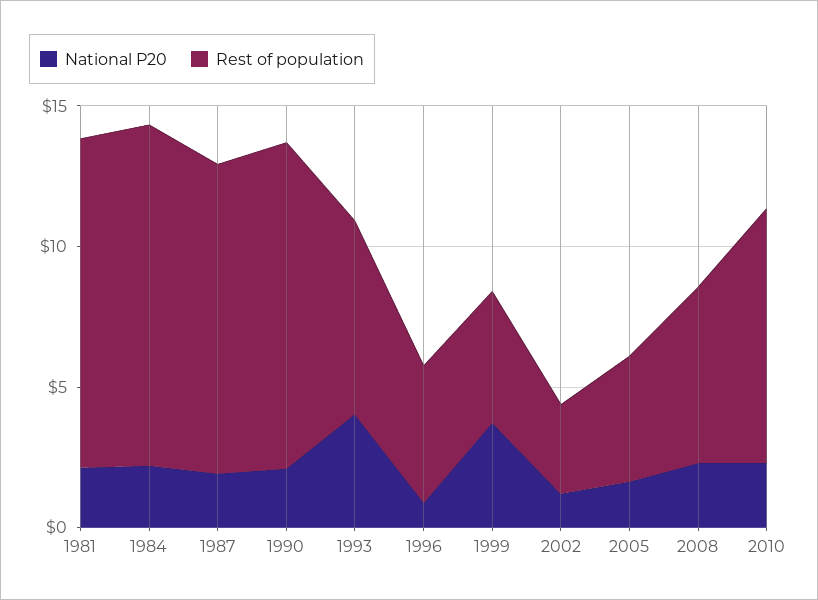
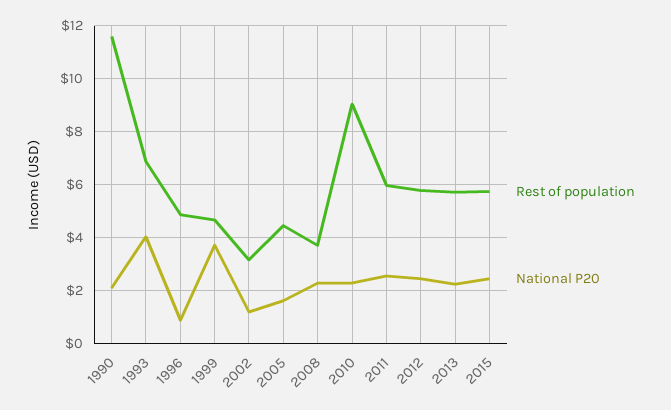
National P20, 1981: 2 -> none
Rest of population, 1981: 12 -> none
National P20, 1984: 2 -> none
Rest of population, 1984: 12 -> none
National P20, 1987: 2 -> none
Rest of population, 1987: 11 -> none
Rest of population, 2008: 6 -> 3.75
Rest of population, 2011: none -> 6
National P20, 2011: none -> 2.5
Rest of population, 2012: none -> 5.75
National P20, 2012: none -> 2.5
Rest of population, 2013: none -> 5.75
National P20, 2013: none -> 2.25
Rest of population, 2015: none -> 5.75
National P20, 2015: none -> 2.5

